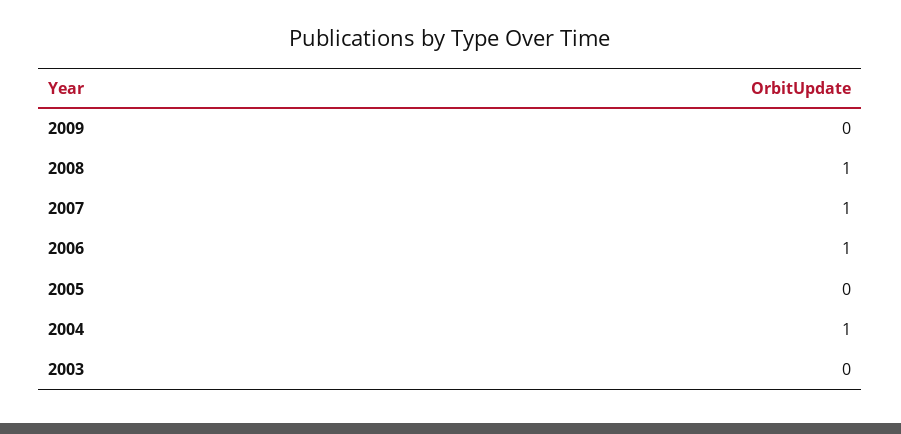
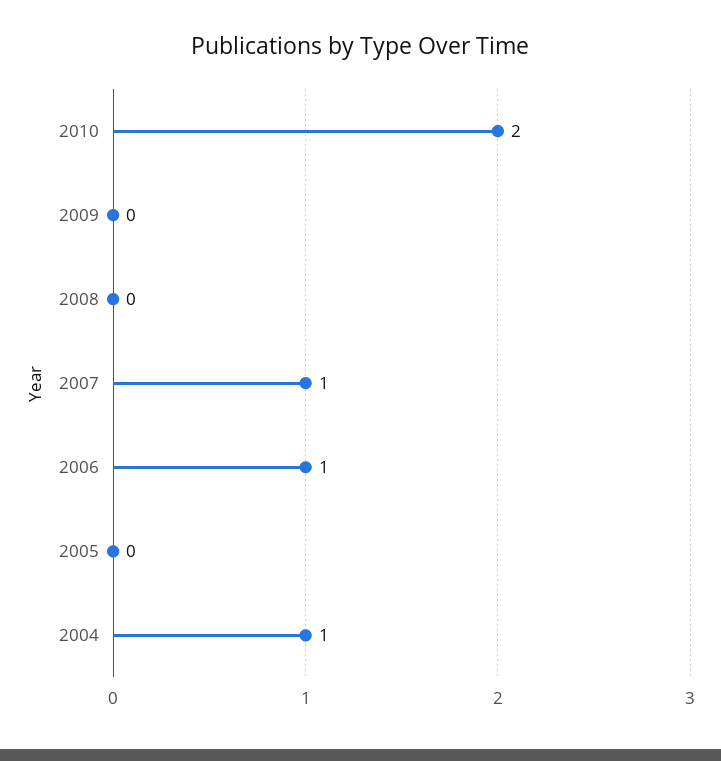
2008: 1 -> 0
2003: 0 -> none
2010: none -> 2

